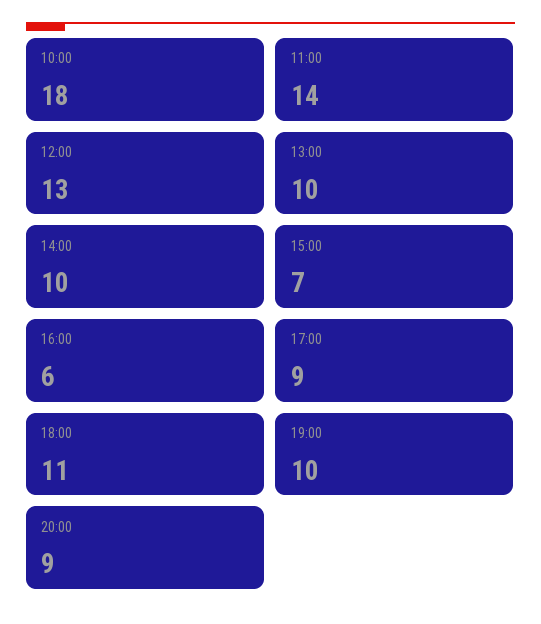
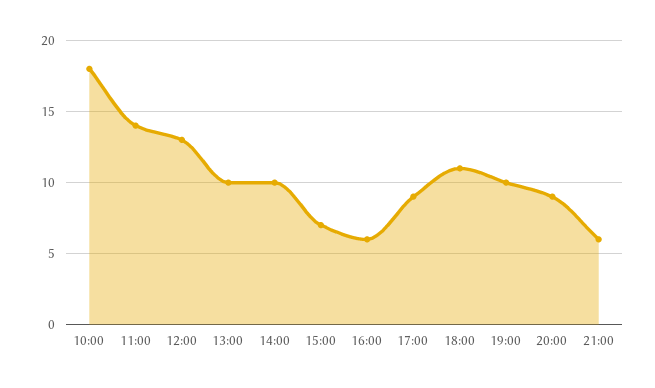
21:00: none -> 6

